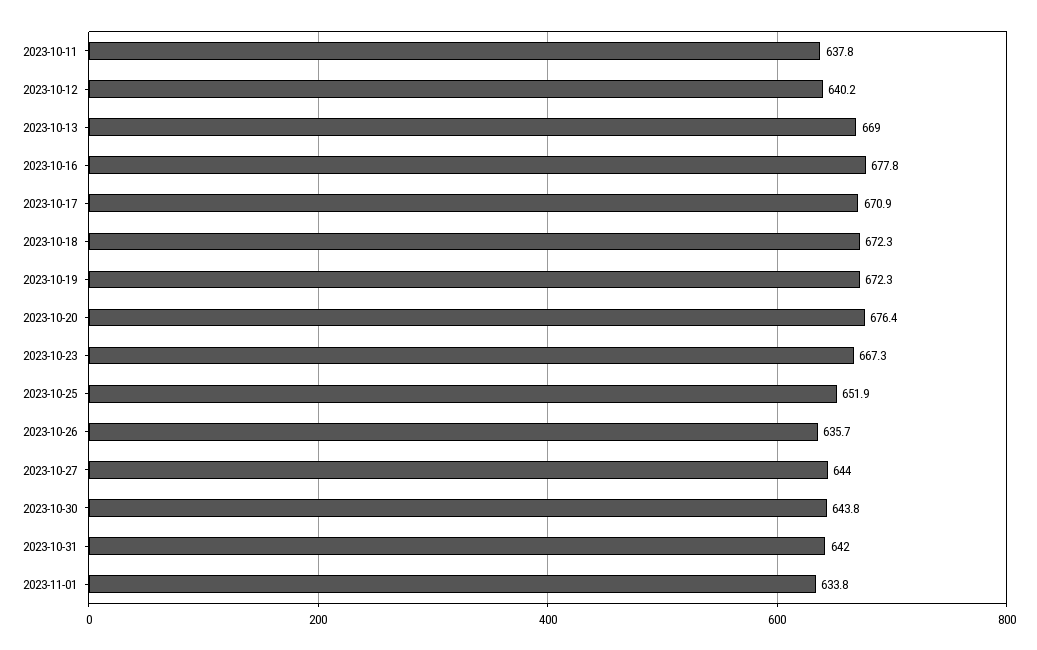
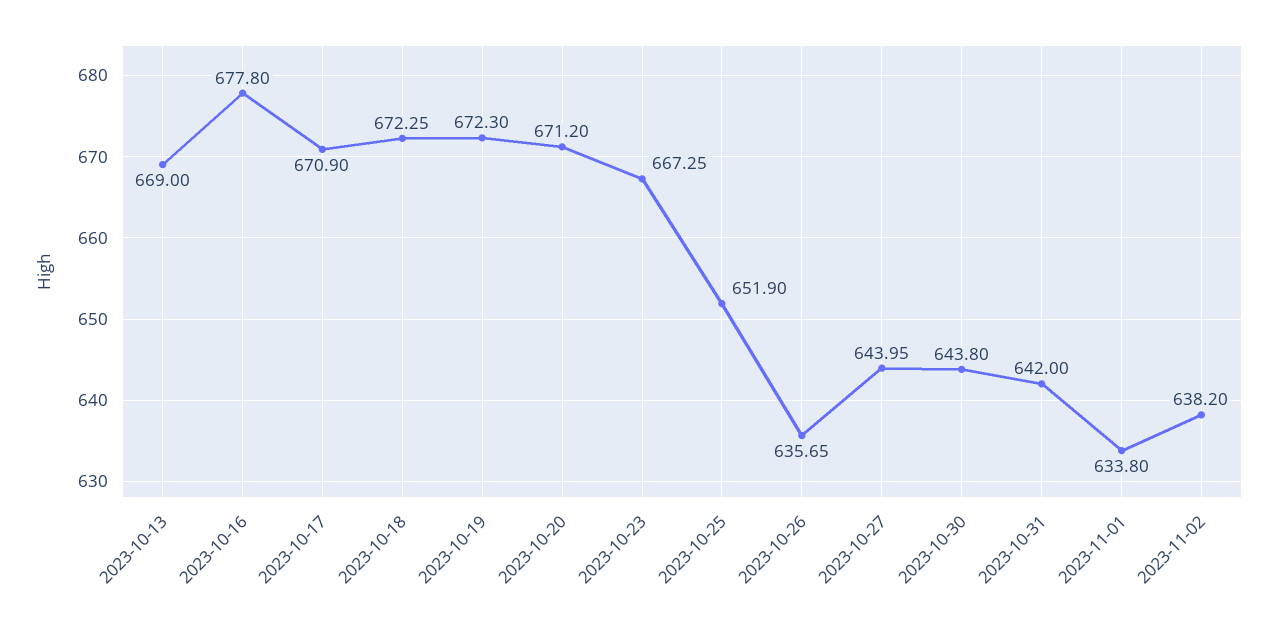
2023-10-11: 637.8 -> none
2023-10-12: 640.2 -> none
2023-10-20: 676.4 -> 671.2
2023-11-02: none -> 638.2

